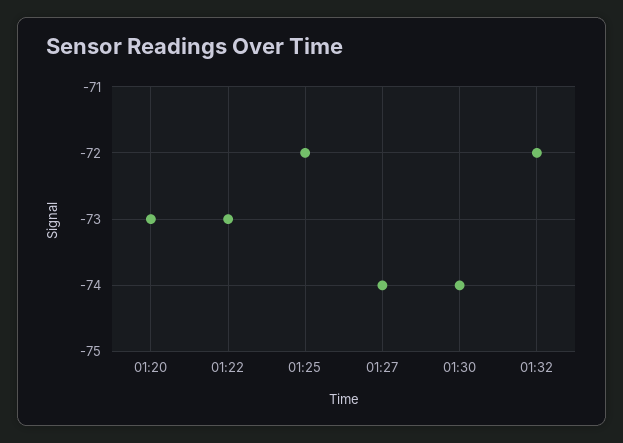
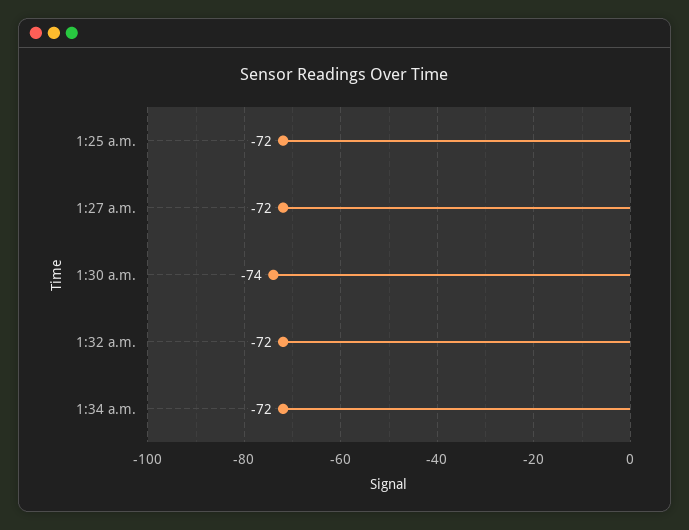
01:20: -73 -> none
01:22: -73 -> none
01:27: -74 -> -72
1:34 a.m.: none -> -72

